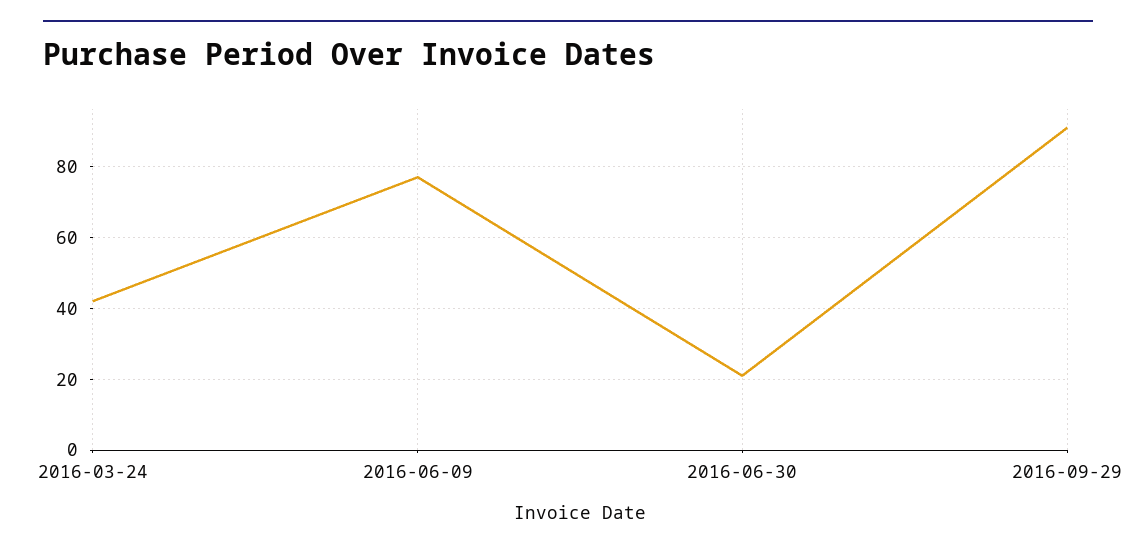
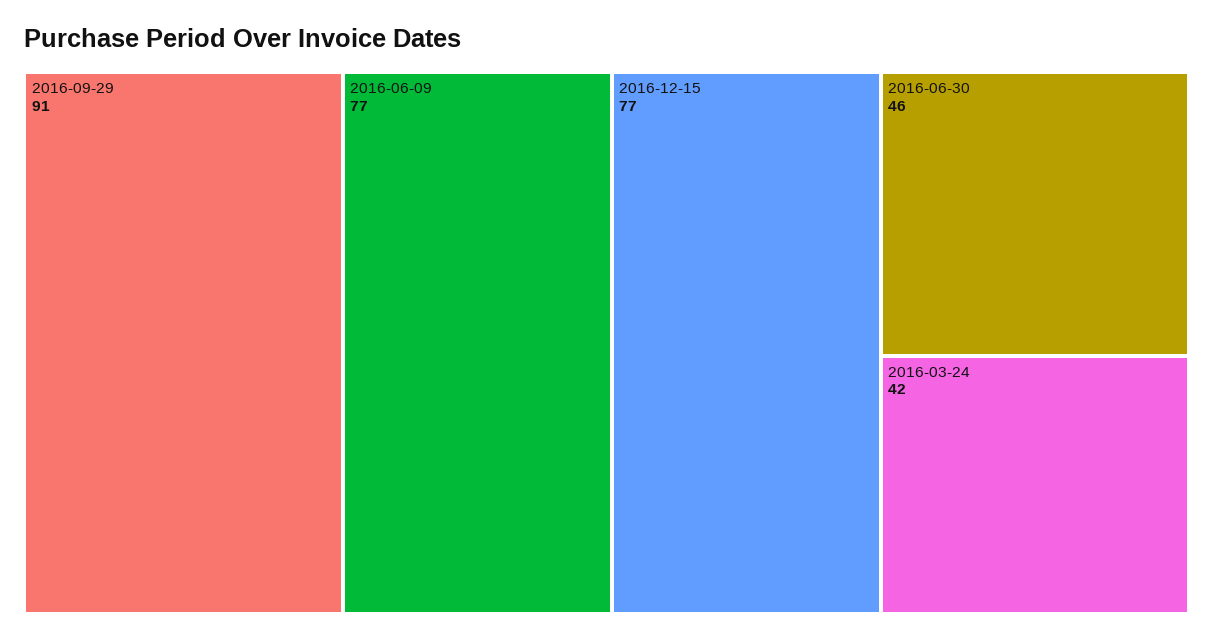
2016-06-30: 20 -> 46
2016-12-15: none -> 77

